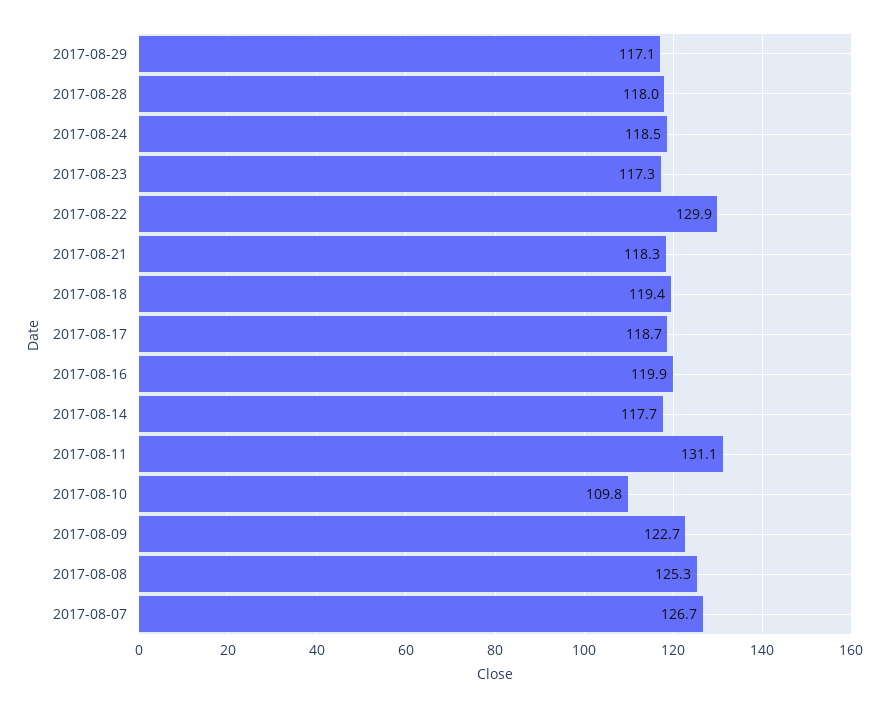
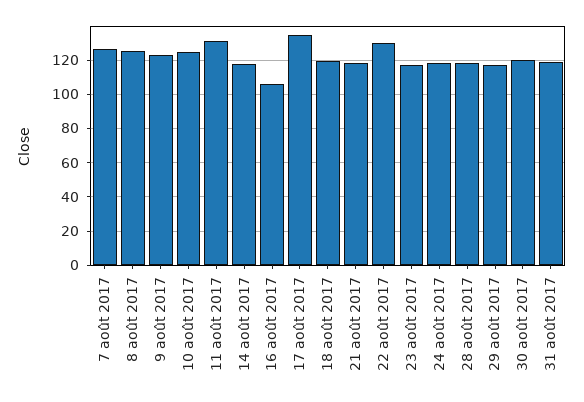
2017-08-17: 118.7 -> 135
2017-08-16: 119.9 -> 105
2017-08-10: 109.8 -> 125
30 août 2017: none -> 120
31 août 2017: none -> 120

